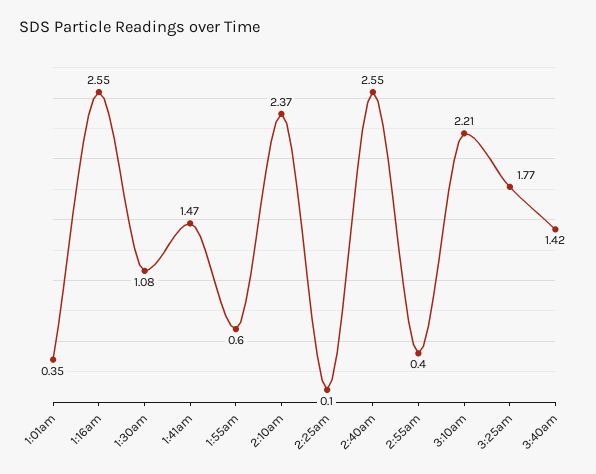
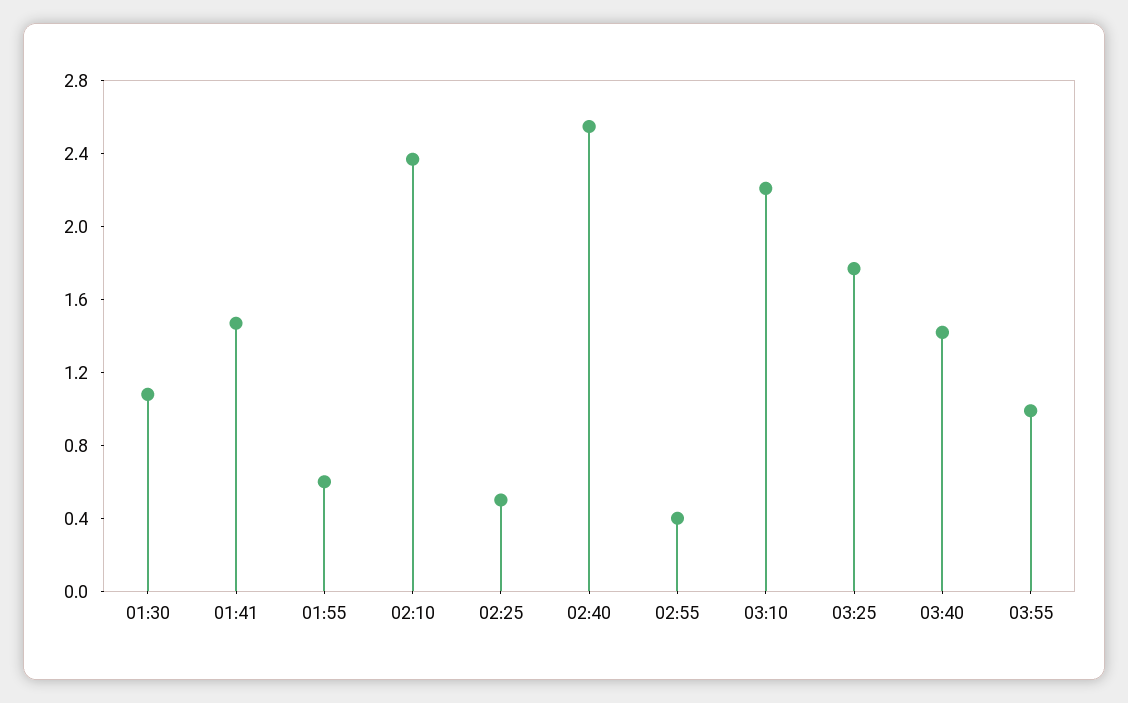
1:01am: 0.35 -> none
1:16am: 2.55 -> none
2:25am: 0.1 -> 0.5
03:55: none -> 1

